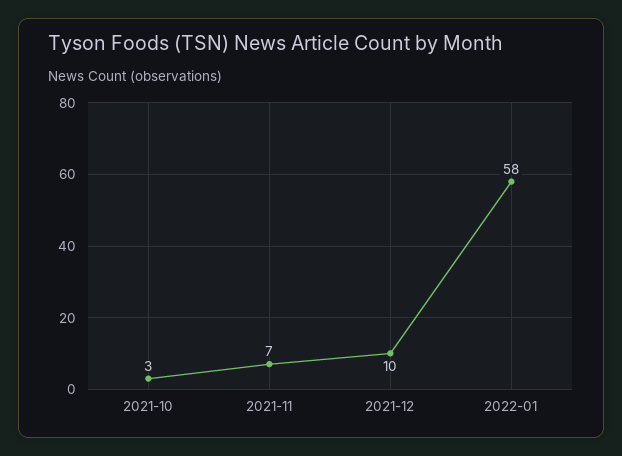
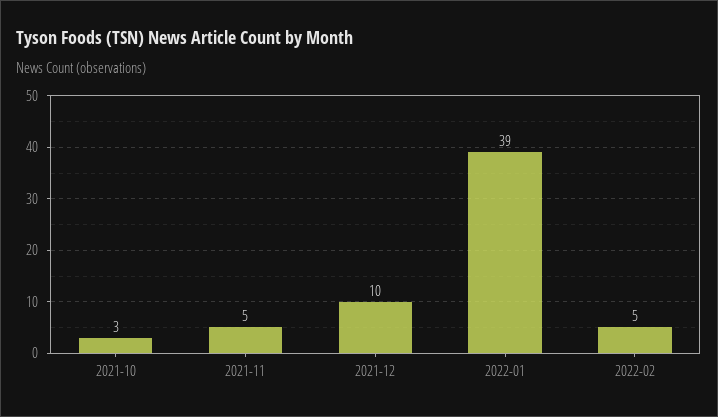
2021-11: 7 -> 5
2022-01: 58 -> 39
2022-02: none -> 5

